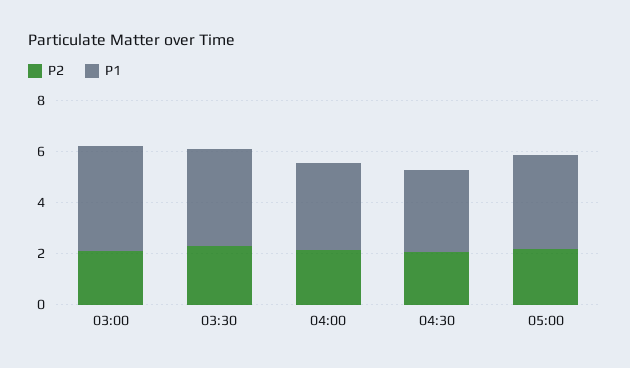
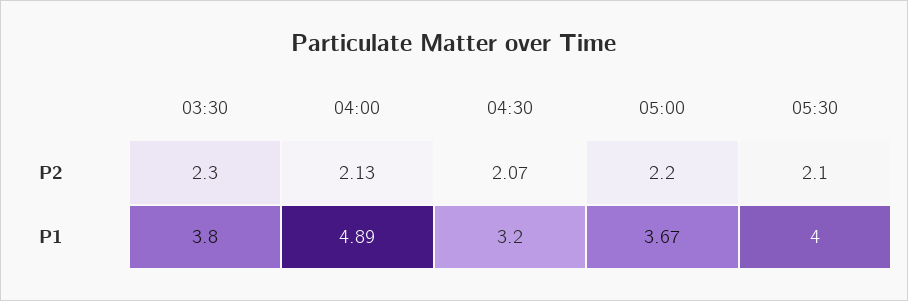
P2, 03:00: 2 -> none
P1, 03:00: 4 -> none
P1, 04:00: 3.5 -> 4.89
P2, 05:30: none -> 2.1
P1, 05:30: none -> 4

